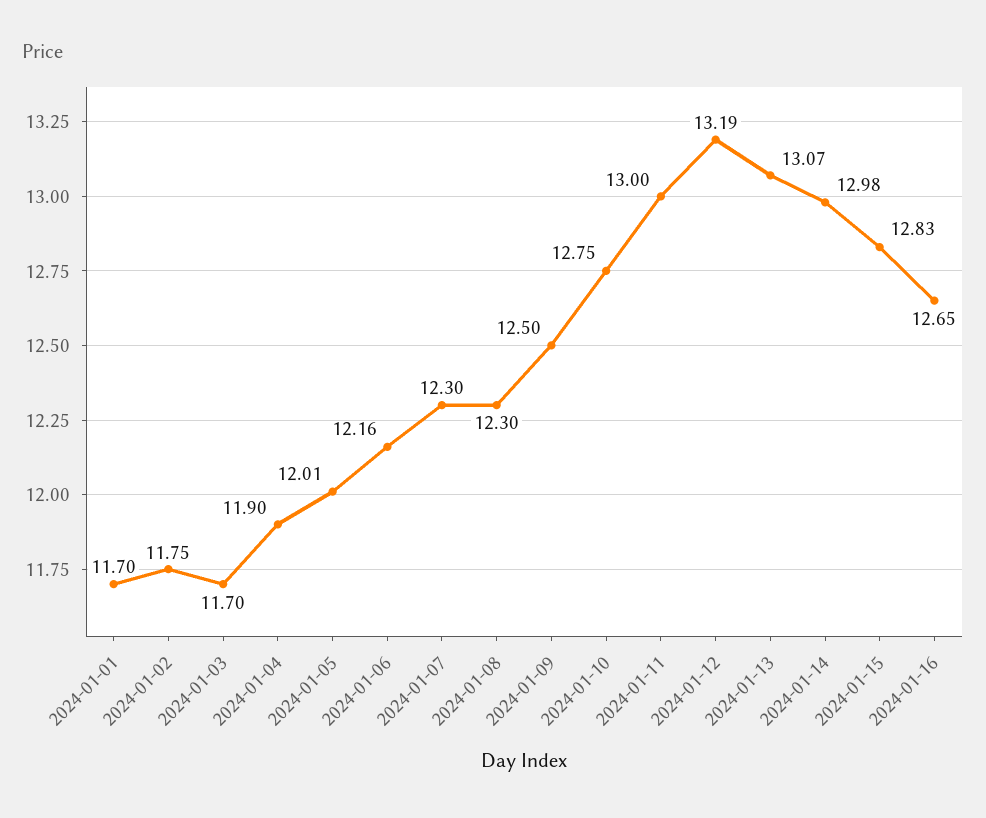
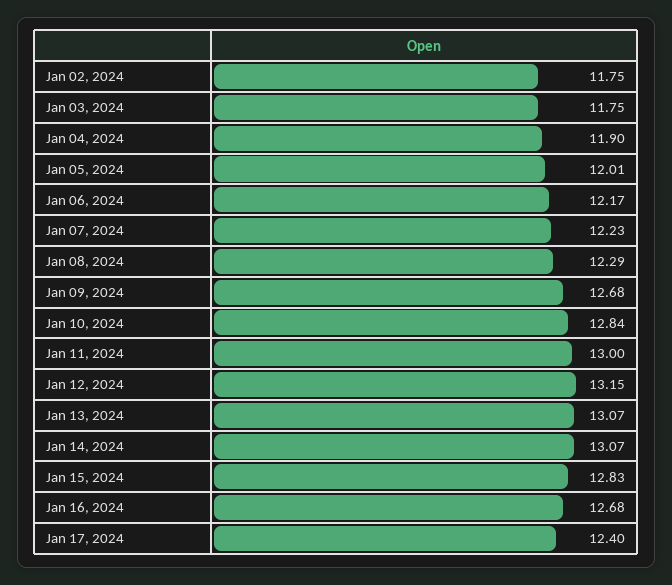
2024-01-01: 11.7 -> none
2024-01-03: 11.7 -> 11.75
2024-01-06: 12.16 -> 12.17
2024-01-07: 12.3 -> 12.23
2024-01-08: 12.3 -> 12.29
2024-01-09: 12.5 -> 12.68
2024-01-10: 12.75 -> 12.84
2024-01-12: 13.19 -> 13.15
2024-01-14: 12.98 -> 13.07
2024-01-16: 12.65 -> 12.68
Jan 17, 2024: none -> 12.4

